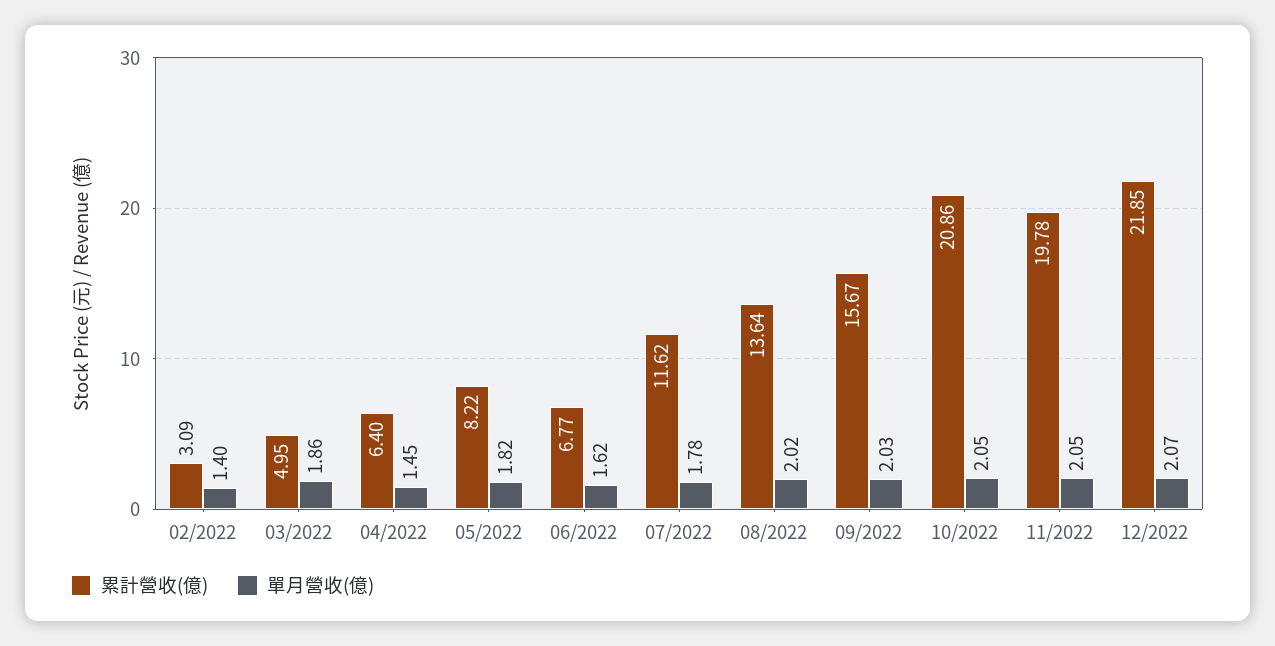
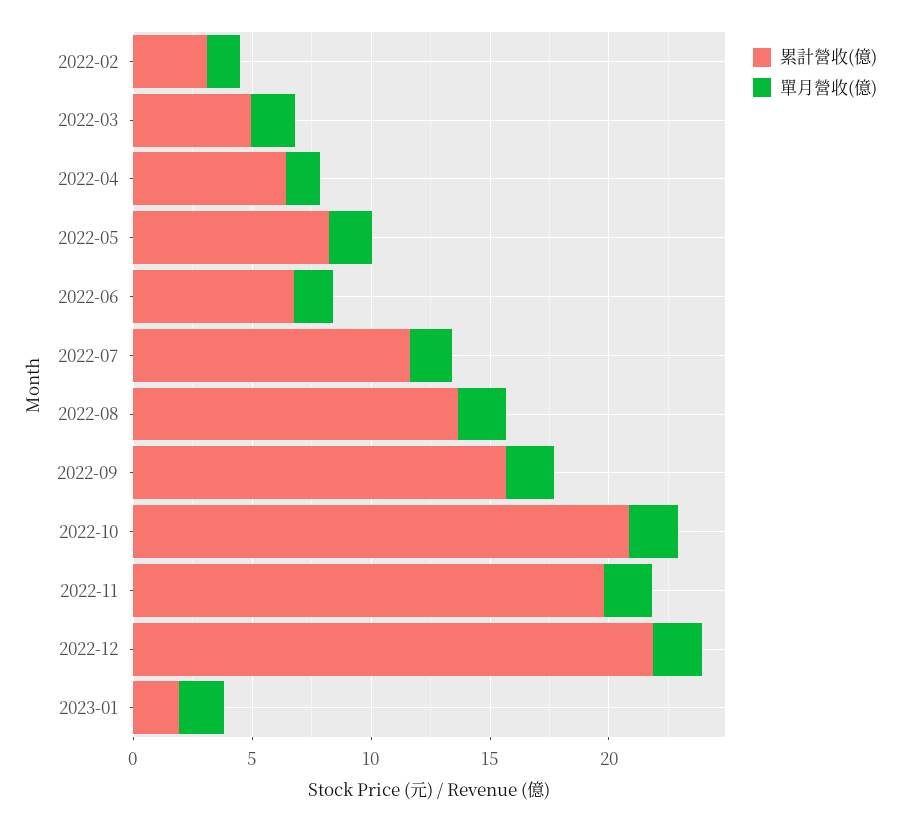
累計營收(億), 2023-01: none -> 2
單月營收(億), 2023-01: none -> 2

